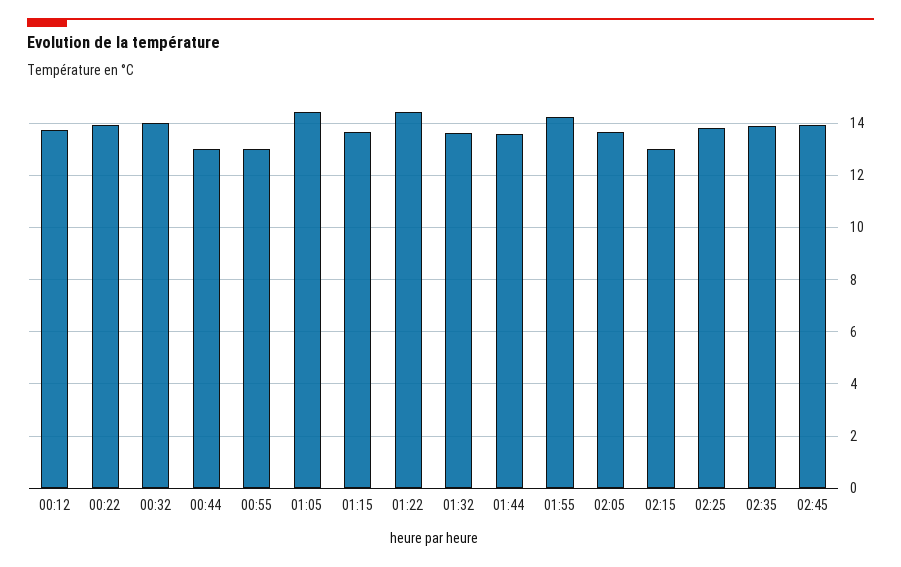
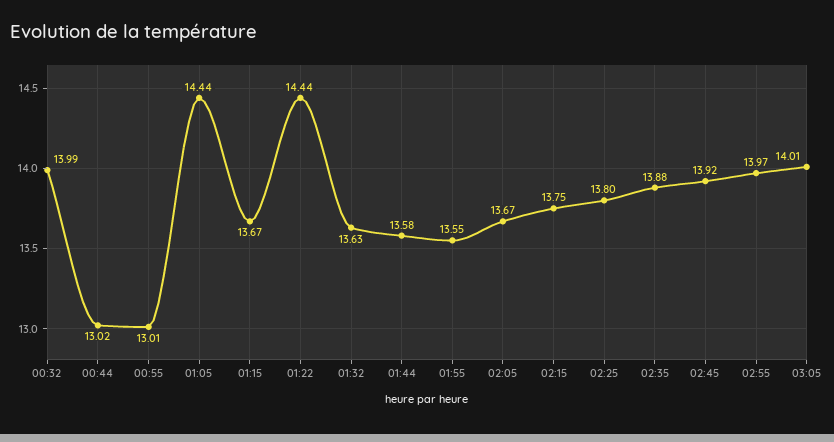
00:12: 13.75 -> none
00:22: 14 -> none
01:55: 14.25 -> 13.55
02:15: 13 -> 13.75
02:55: none -> 13.97
03:05: none -> 14.01

